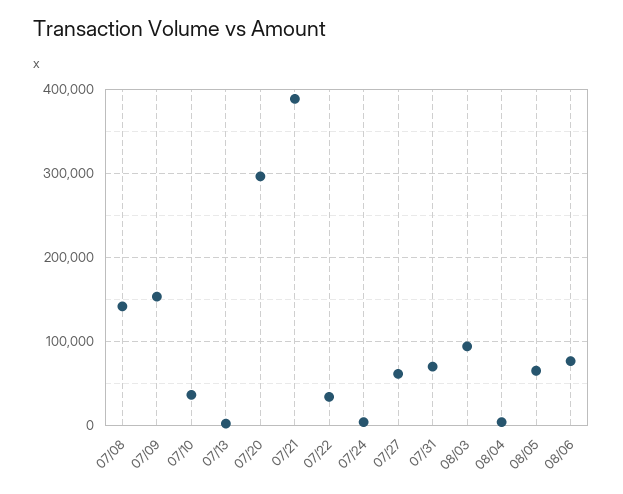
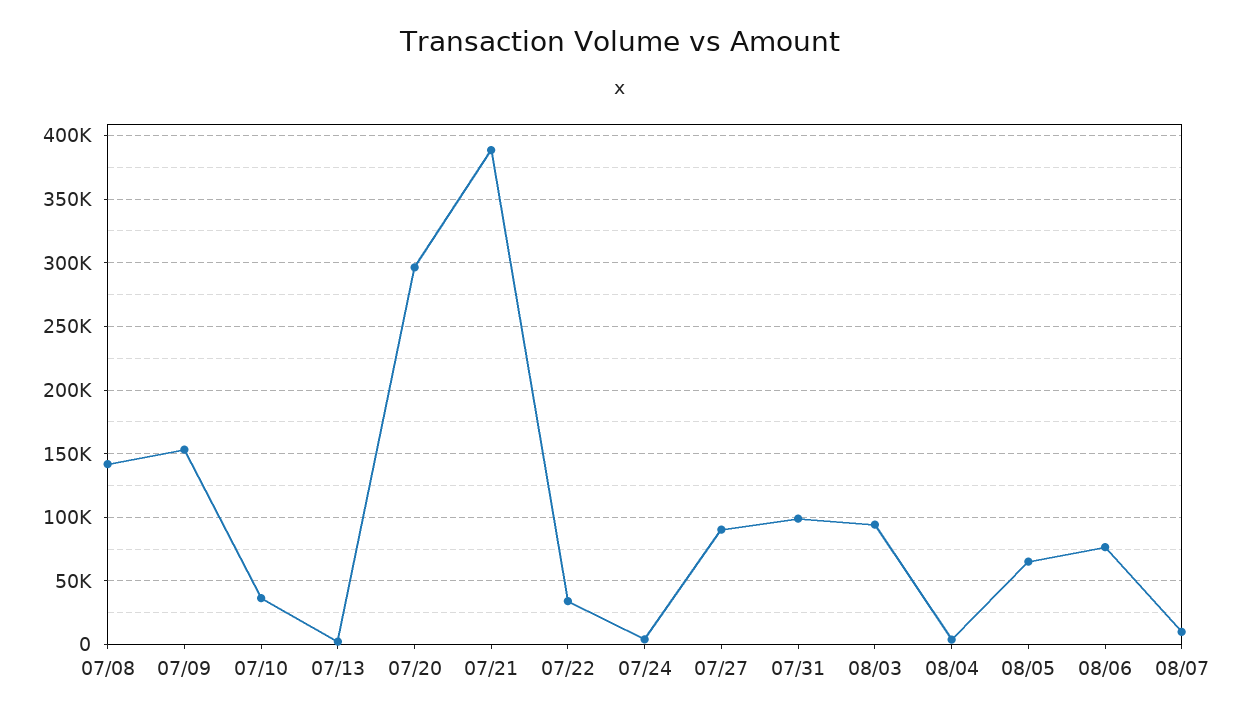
07/27: 60000 -> 90000
07/31: 70000 -> 100000
08/07: none -> 10000

